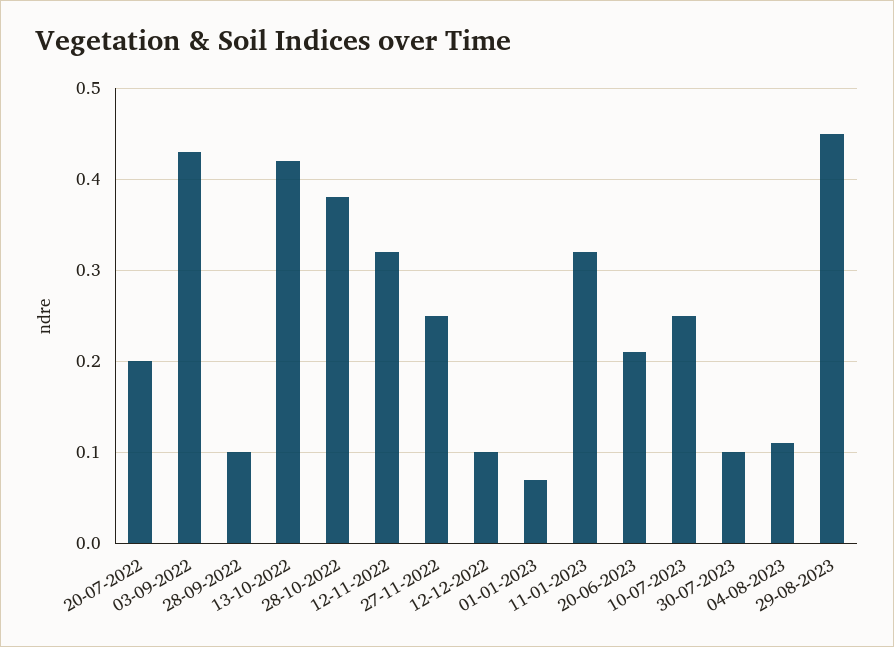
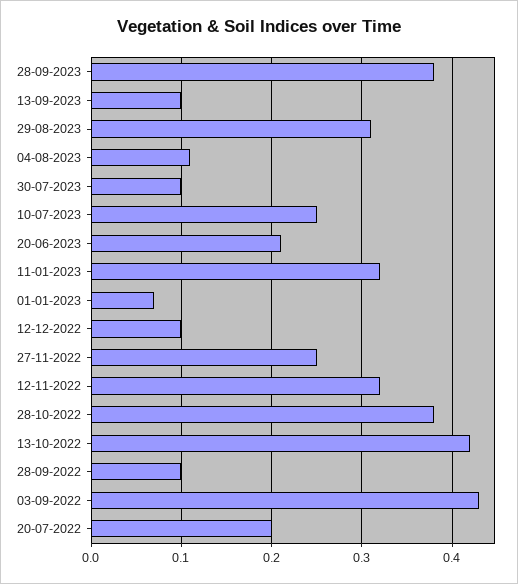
29-08-2023: 0.45 -> 0.31
28-09-2023: none -> 0.38
13-09-2023: none -> 0.1

